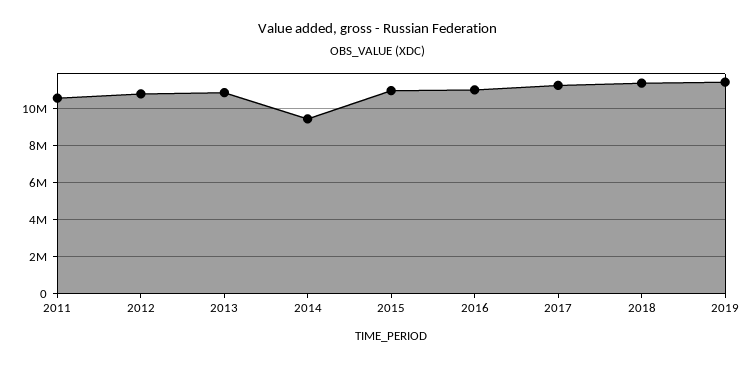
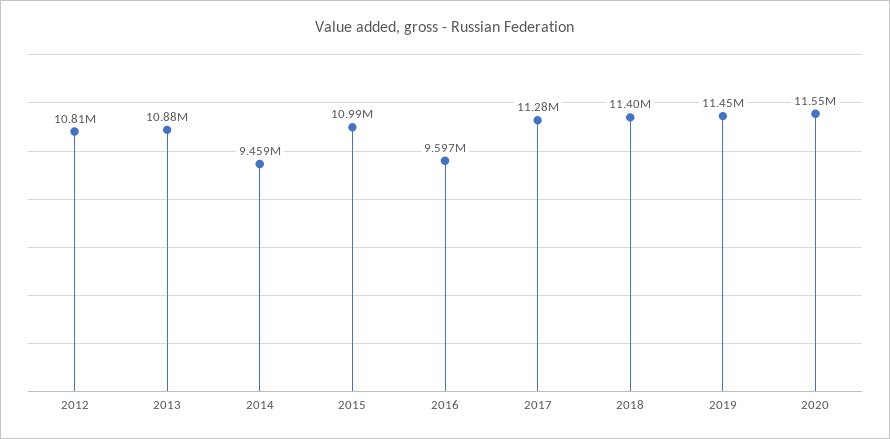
2011: 10500000 -> none
2016: 11000000 -> 9597000
2020: none -> 11550000

